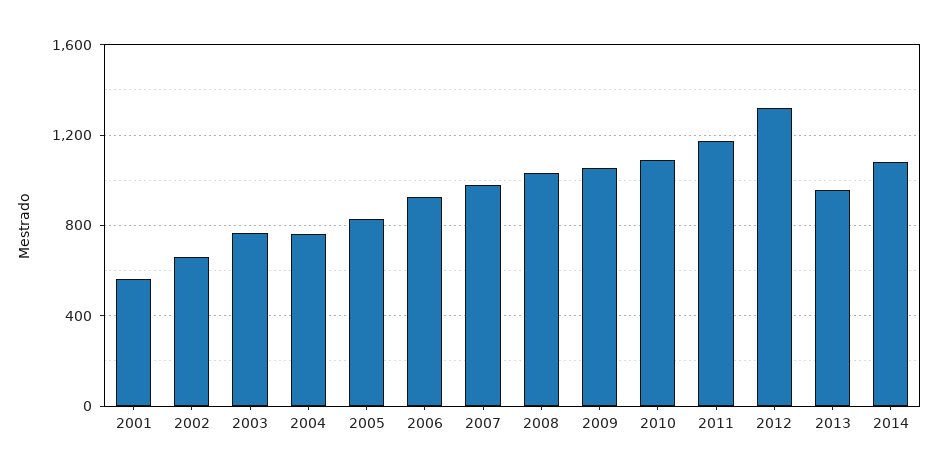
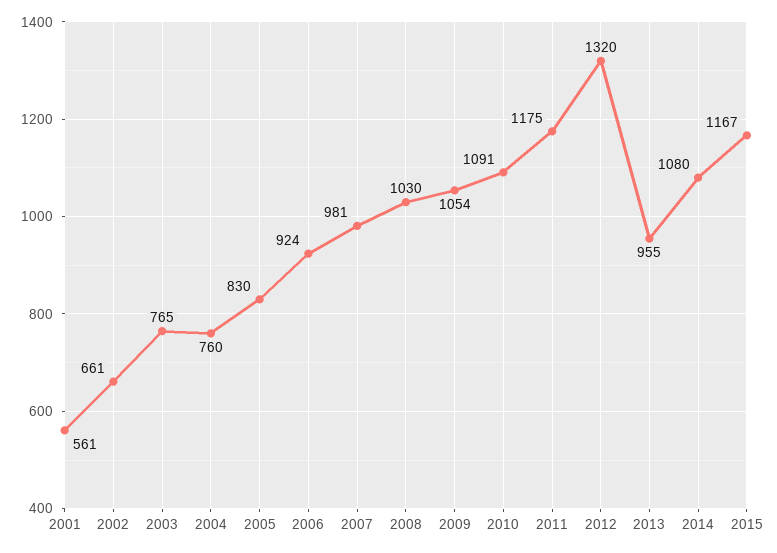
2015: none -> 1167

